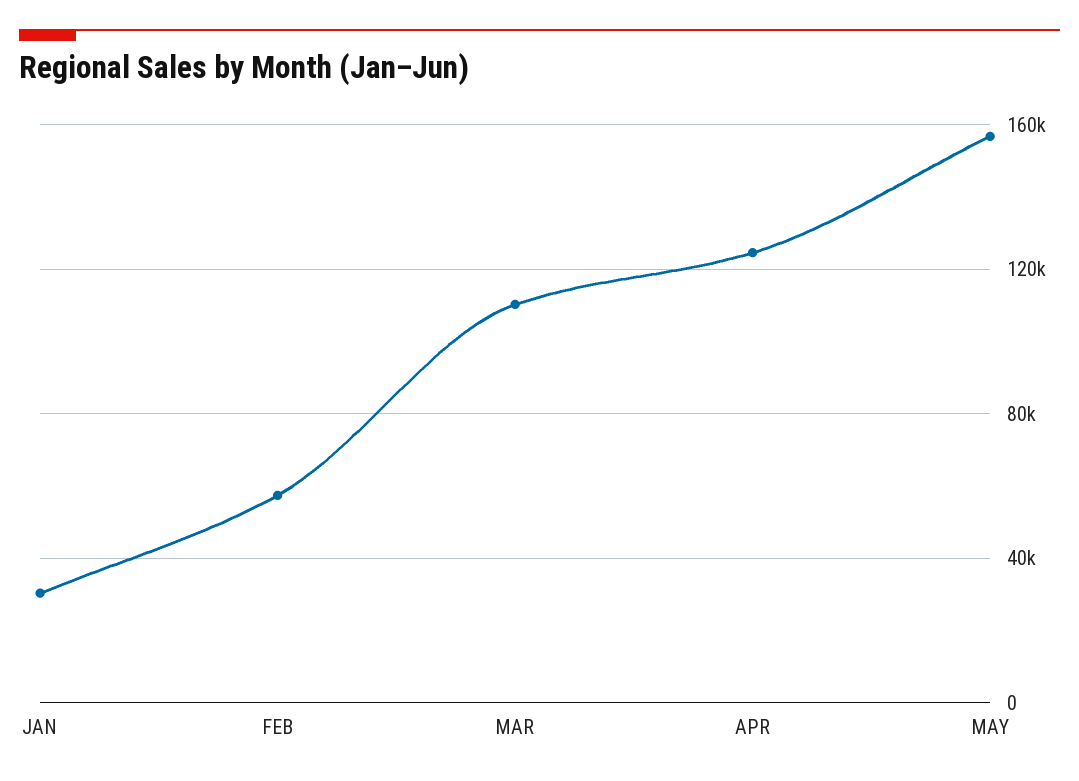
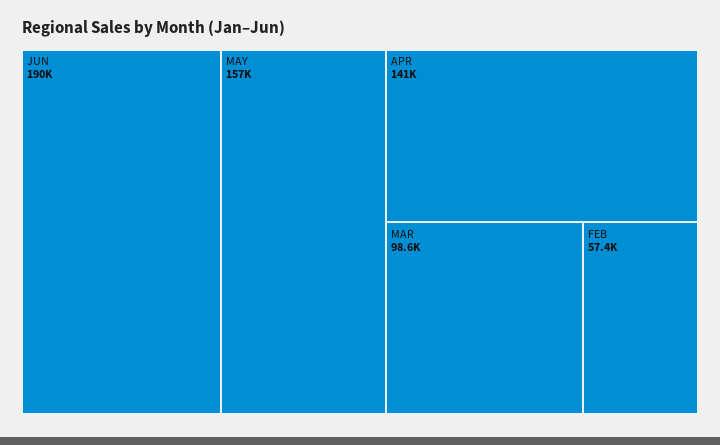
JAN: 30000 -> none
MAR: 110000 -> 98600
APR: 125000 -> 141000
JUN: none -> 190000

